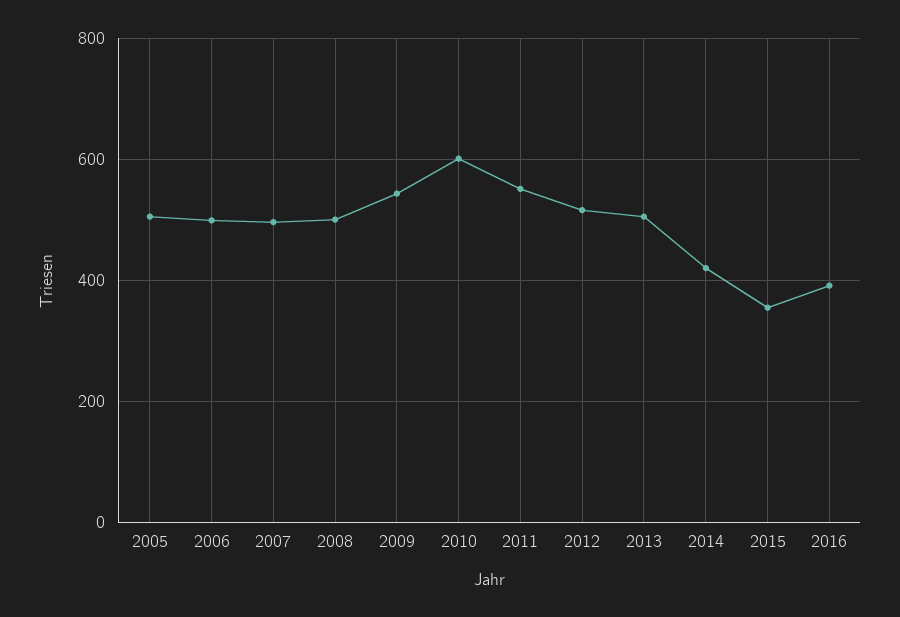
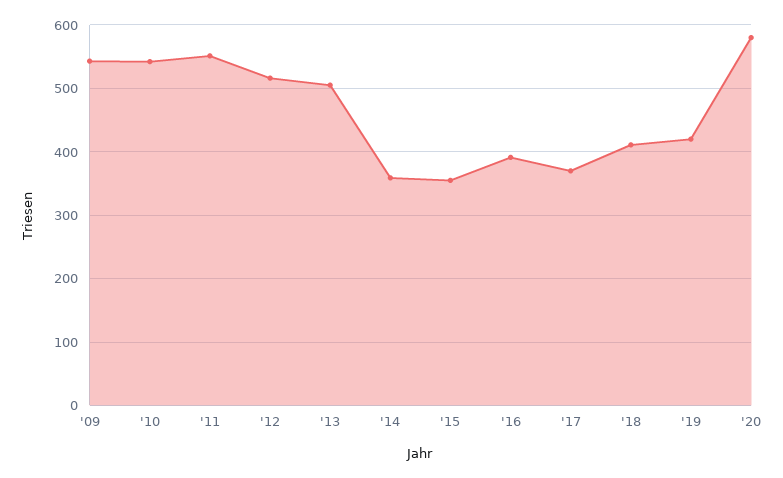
2005: 500 -> none
2006: 500 -> none
2007: 500 -> none
2008: 500 -> none
2010: 600 -> 540
2014: 420 -> 360
'17: none -> 370
'18: none -> 410
'19: none -> 420
'20: none -> 580

